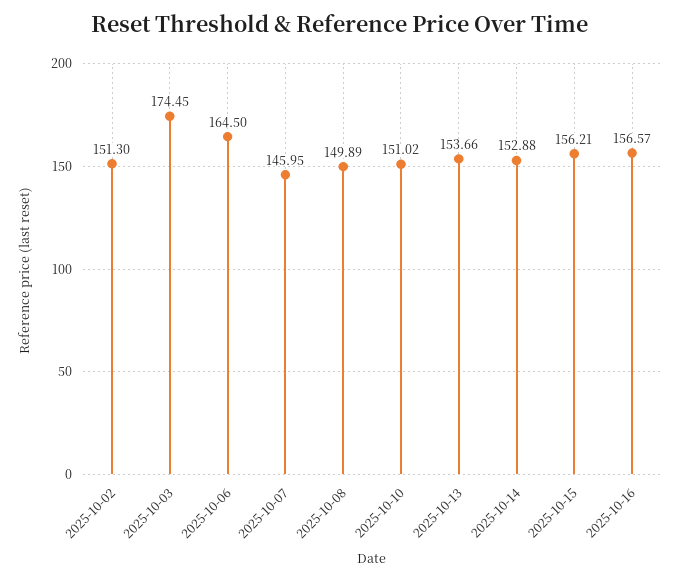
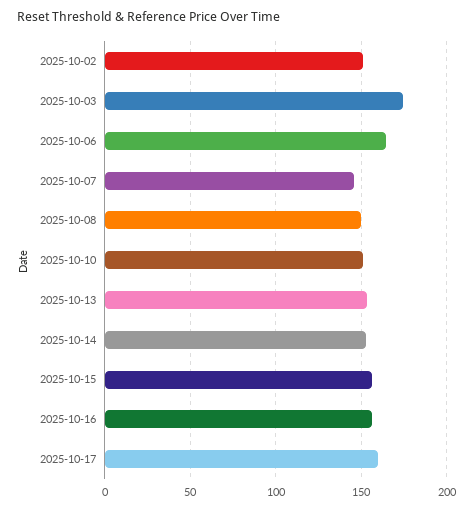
2025-10-17: none -> 160

